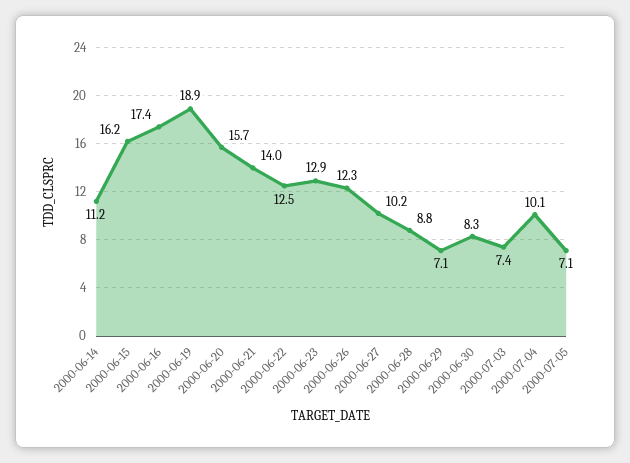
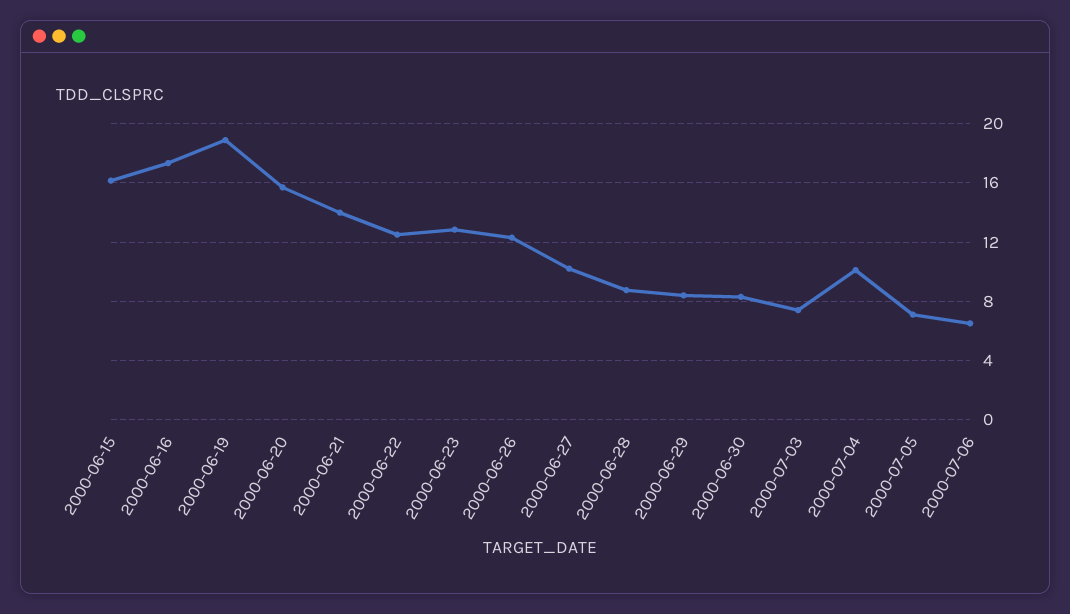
2000-06-14: 11.2 -> none
2000-06-29: 7.1 -> 8.5
2000-07-06: none -> 6.5

